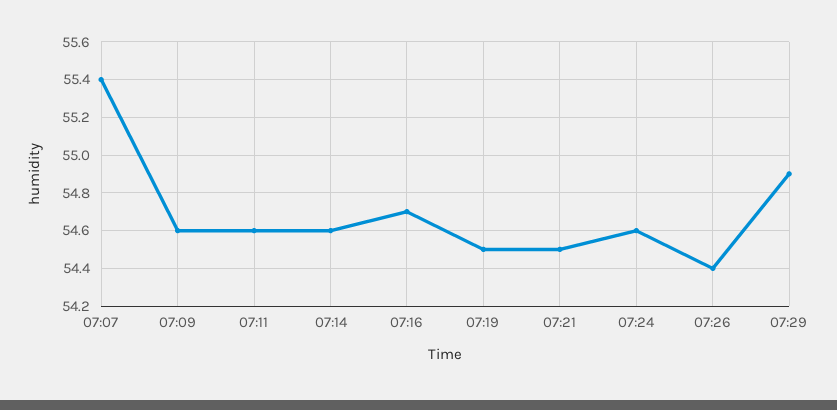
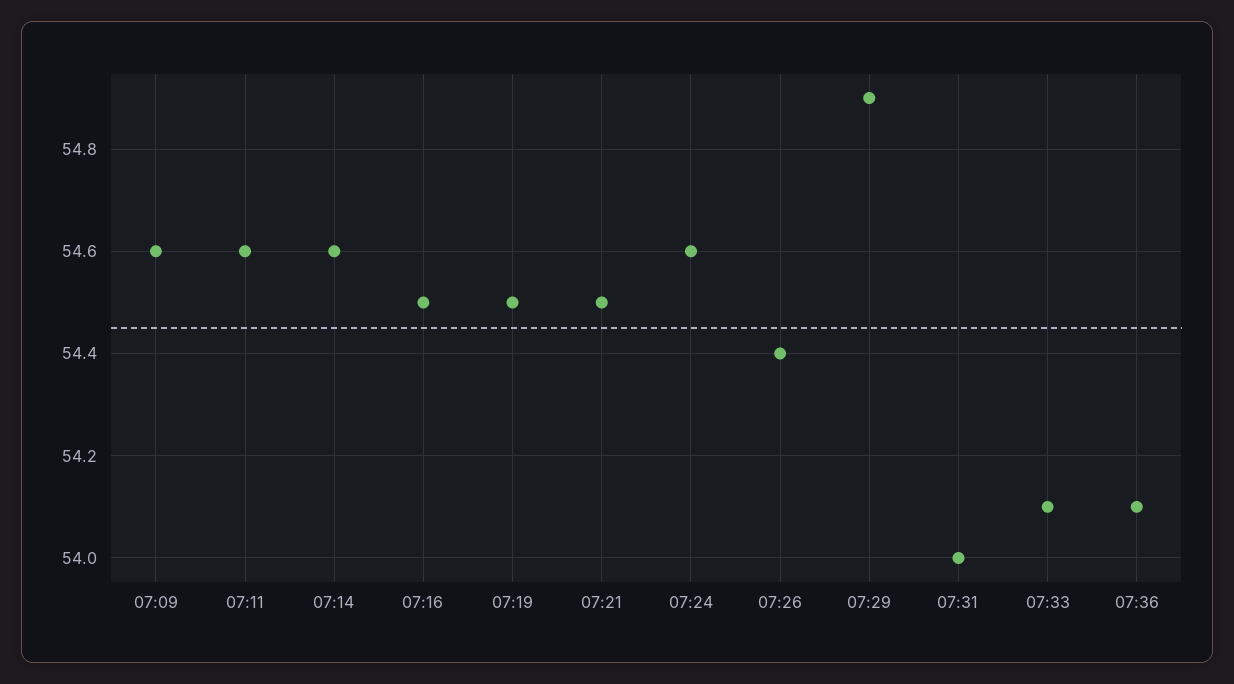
07:07: 55.4 -> none
07:16: 54.7 -> 54.5
07:31: none -> 54
07:33: none -> 54.1
07:36: none -> 54.1

